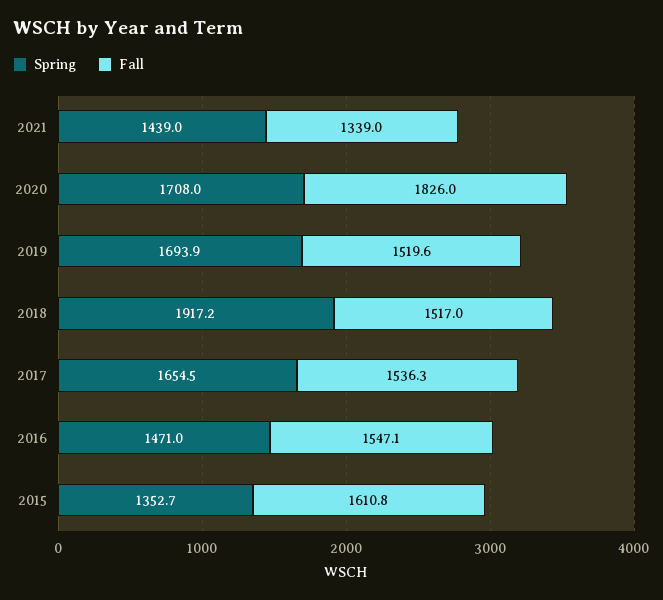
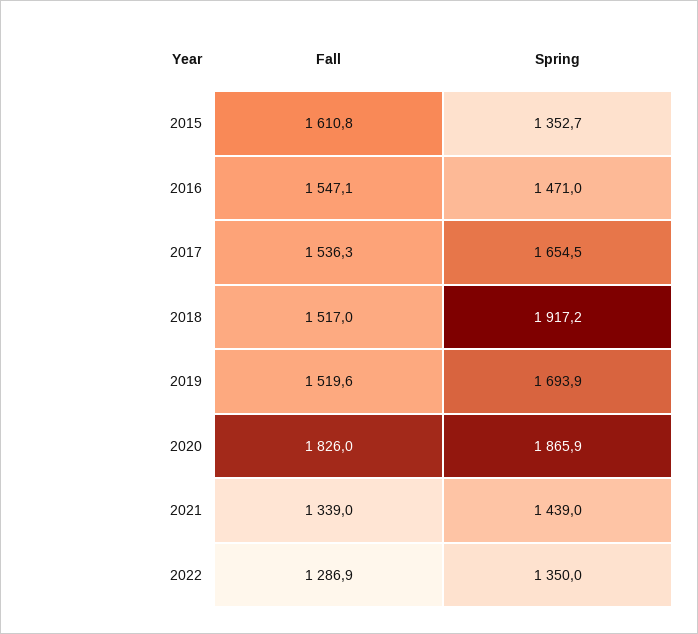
Spring, 2020: 1708 -> 1865.9
Fall, 2022: none -> 1286.9
Spring, 2022: none -> 1350

